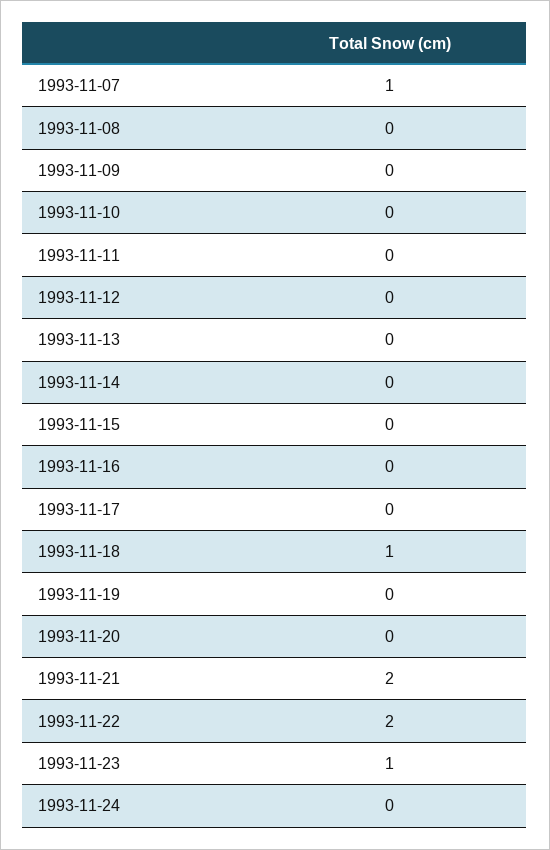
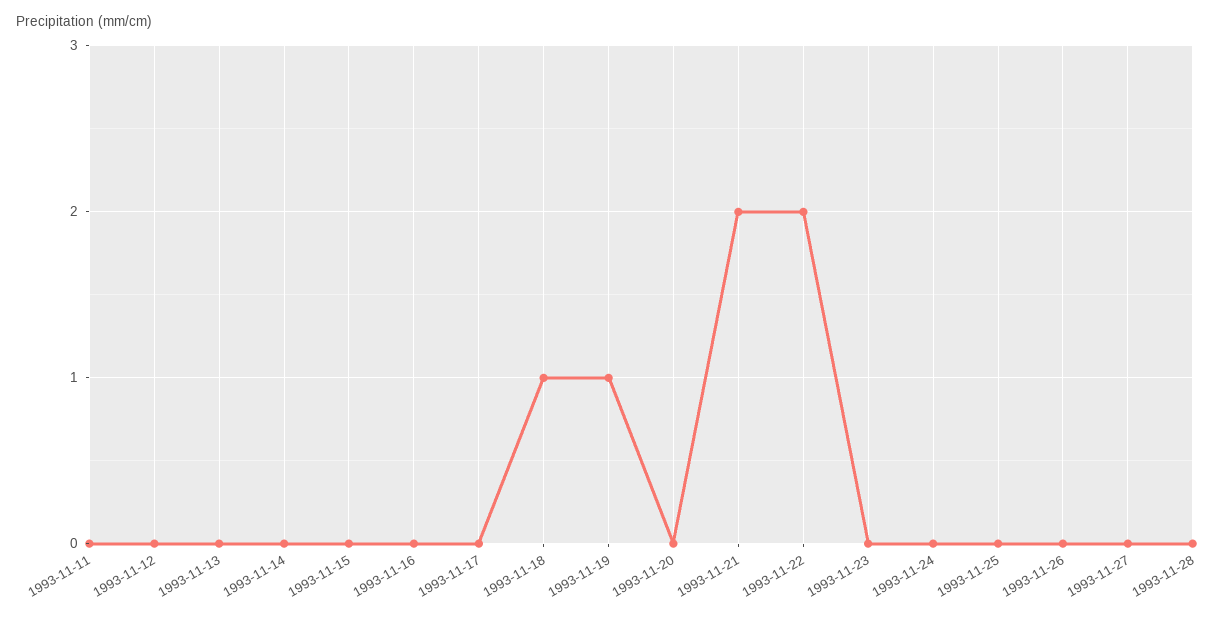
1993-11-07: 1 -> none
1993-11-08: 0 -> none
1993-11-09: 0 -> none
1993-11-10: 0 -> none
1993-11-19: 0 -> 1
1993-11-23: 1 -> 0
1993-11-25: none -> 0
1993-11-26: none -> 0
1993-11-27: none -> 0
1993-11-28: none -> 0

